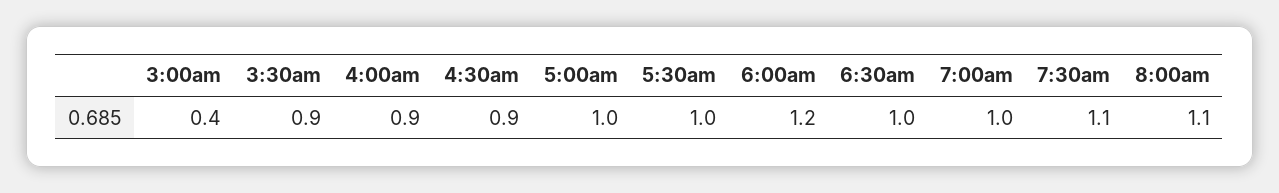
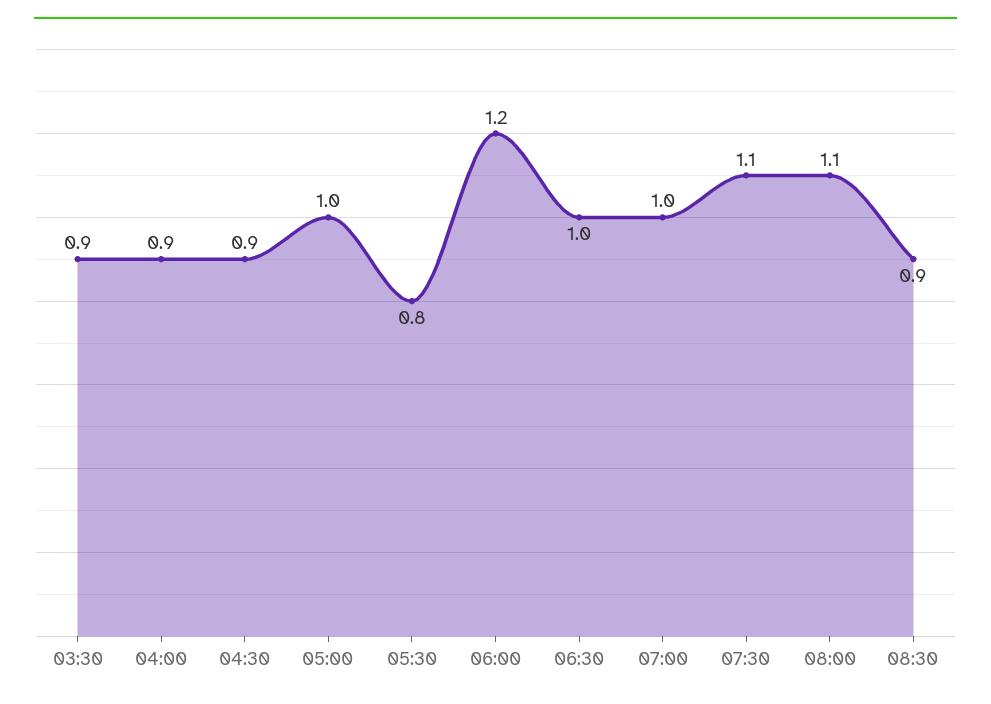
3:00am: 0.4 -> none
5:30am: 1 -> 0.8
08:30: none -> 0.9

